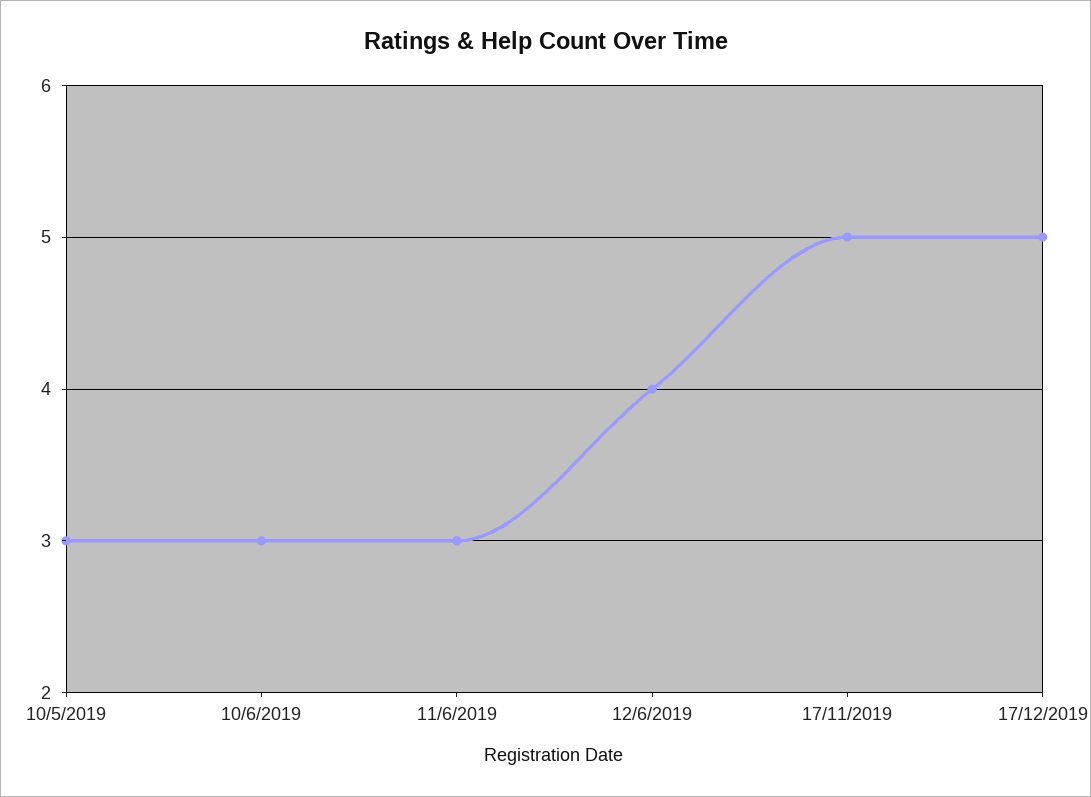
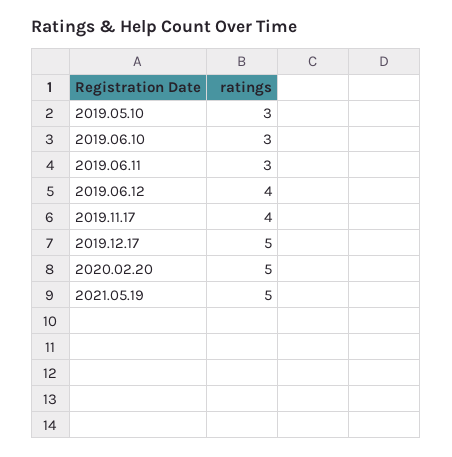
17/11/2019: 5 -> 4
2020.02.20: none -> 5
2021.05.19: none -> 5

